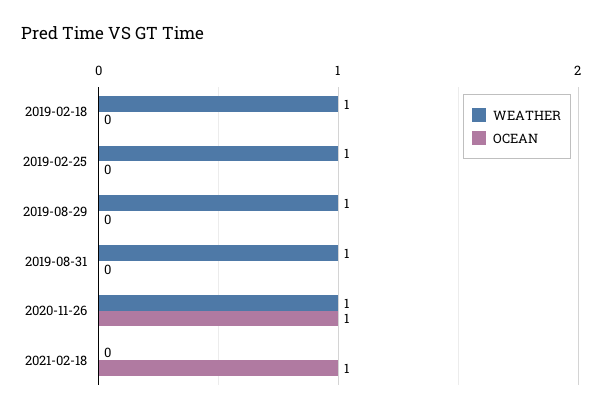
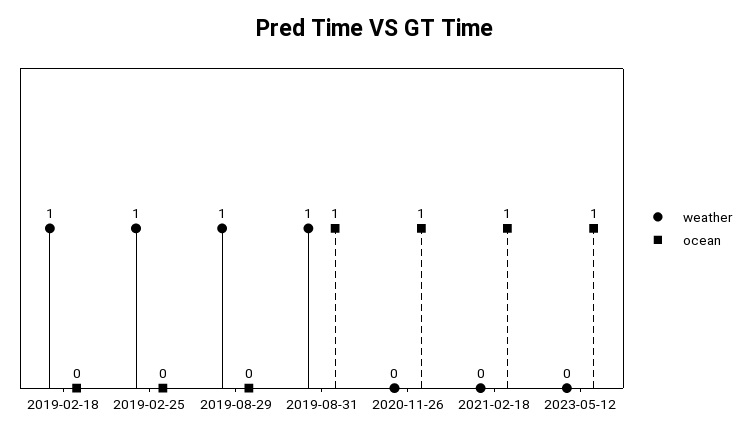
OCEAN, 2019-08-31: 0 -> 1
WEATHER, 2020-11-26: 1 -> 0
WEATHER, 2023-05-12: none -> 0
OCEAN, 2023-05-12: none -> 1

